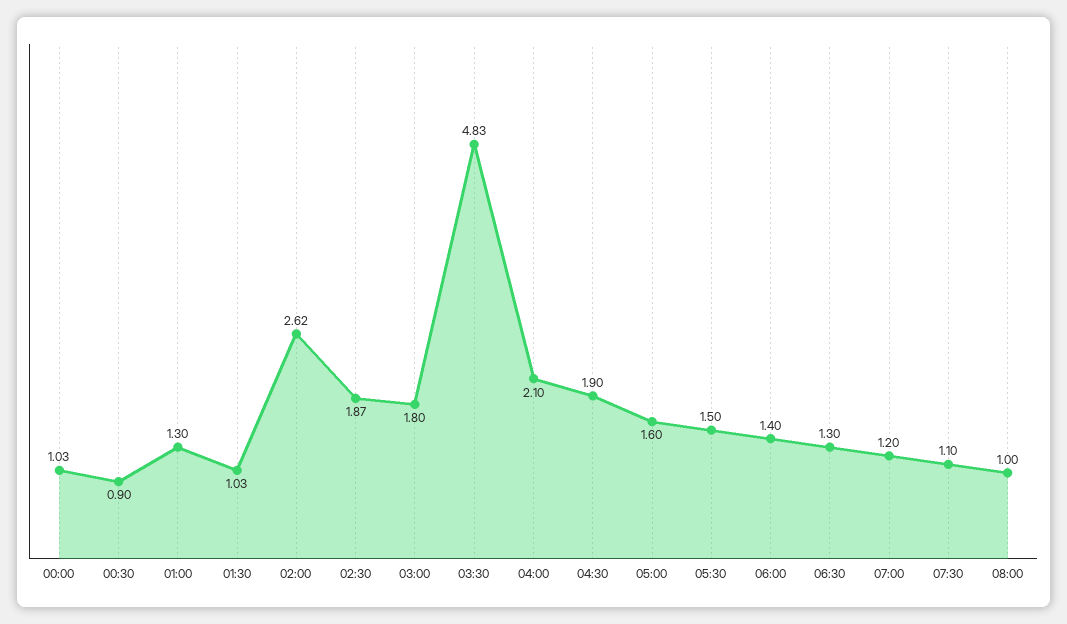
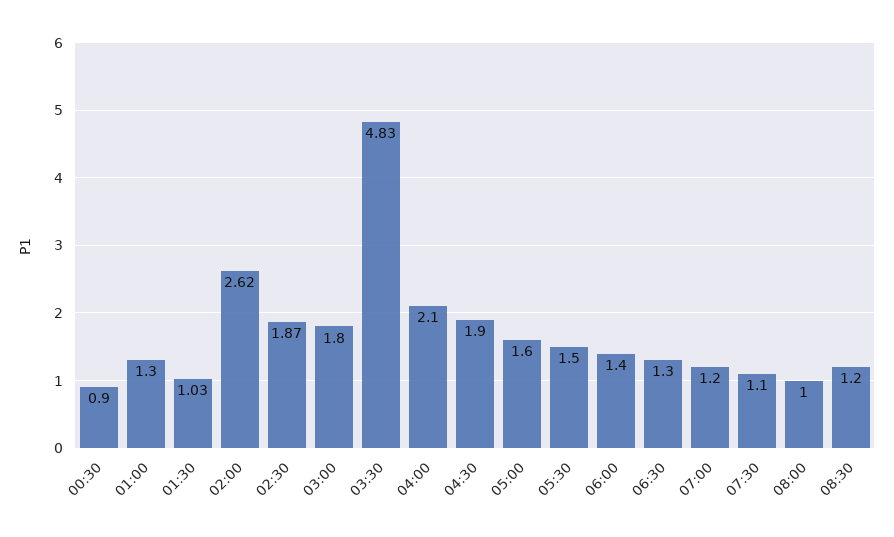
00:00: 1.03 -> none
08:30: none -> 1.2

